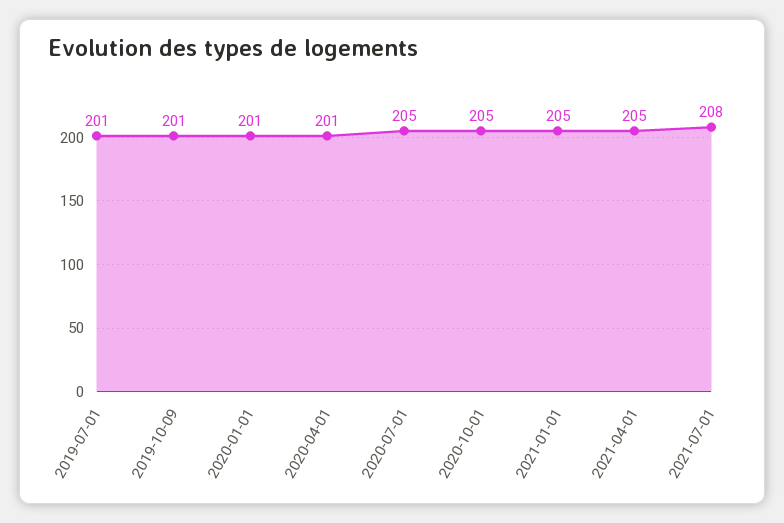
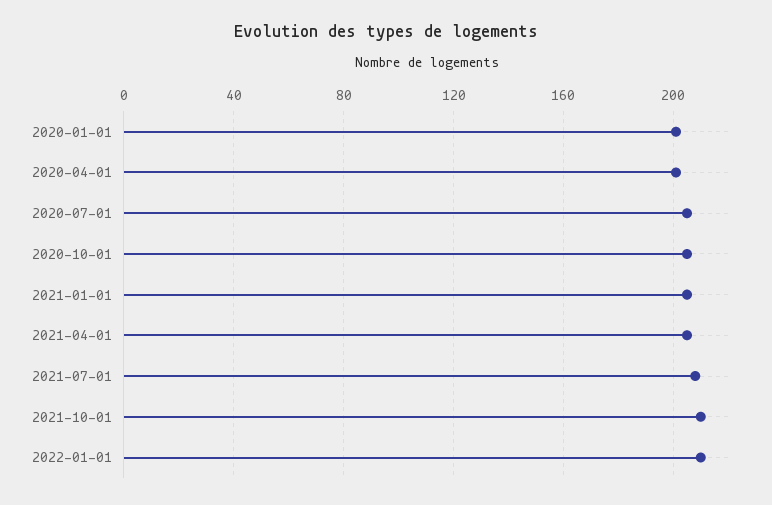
2019-07-01: 201 -> none
2019-10-09: 201 -> none
2021-10-01: none -> 210
2022-01-01: none -> 210

